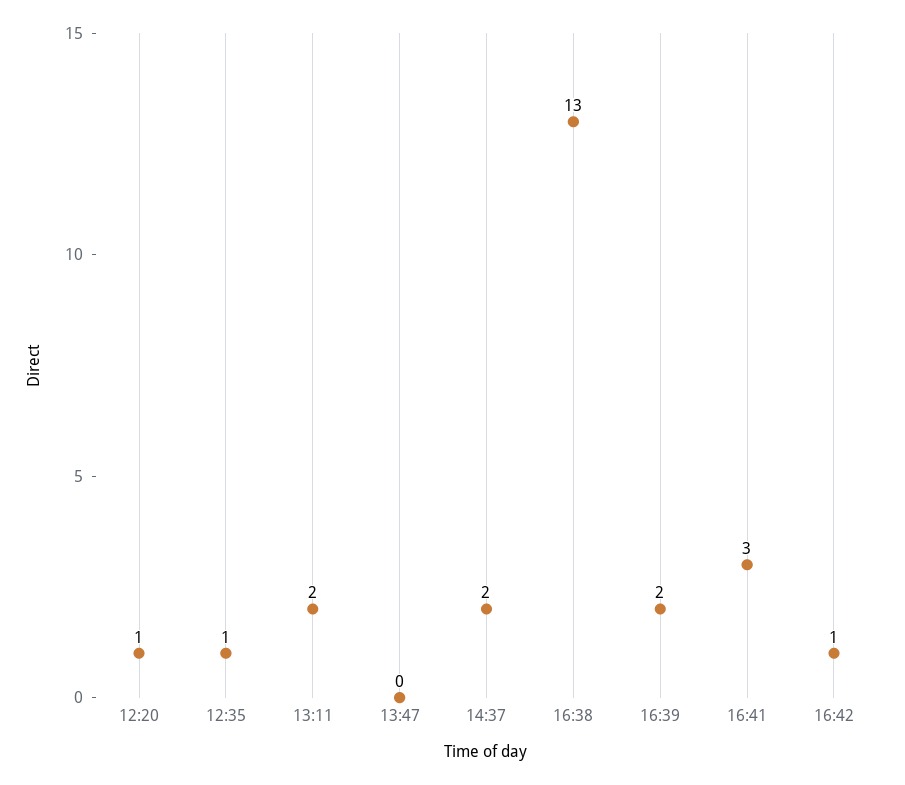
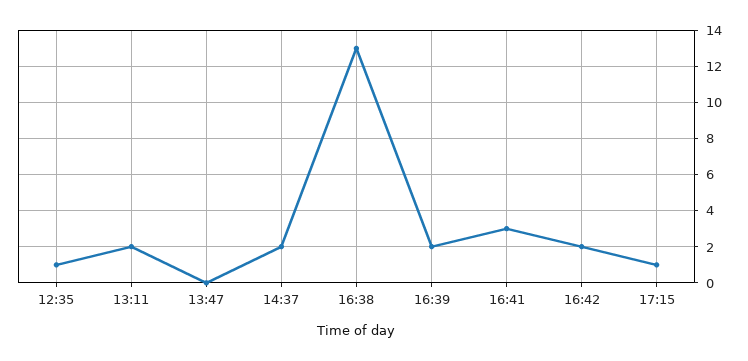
12:20: 1 -> none
16:42: 1 -> 2
17:15: none -> 1

